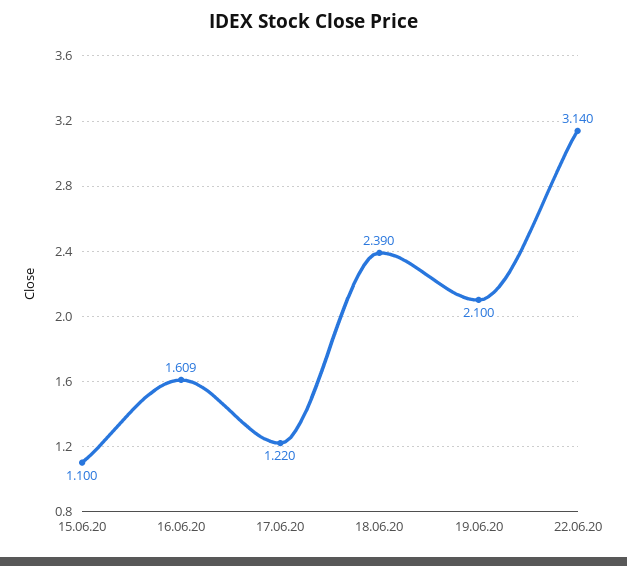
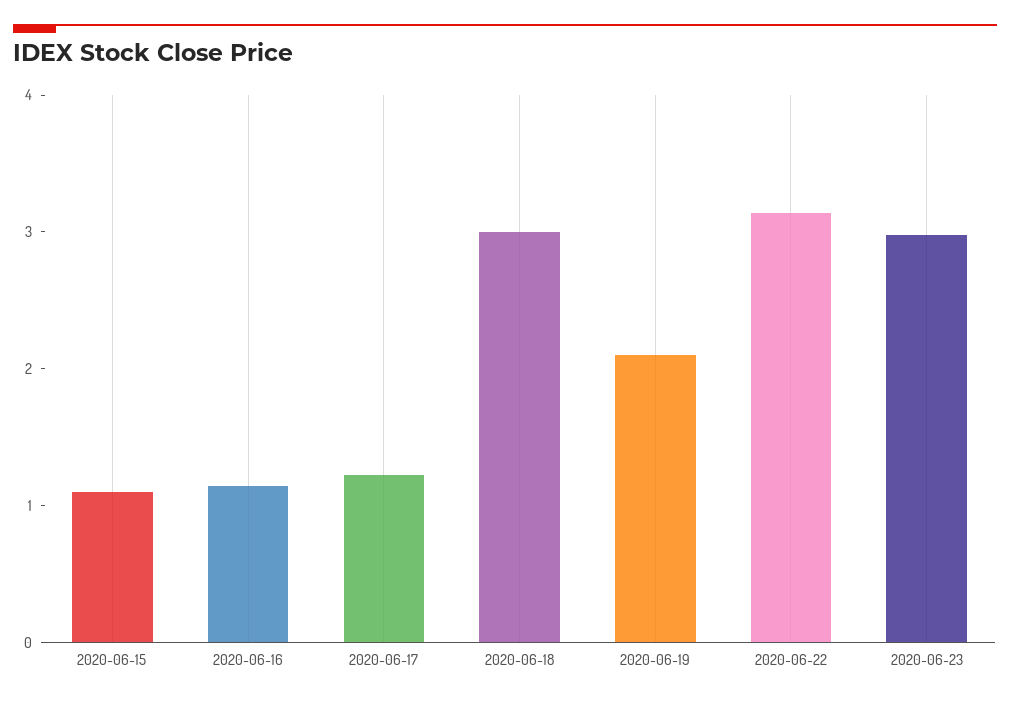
16.06.20: 1.609 -> 1.2
18.06.20: 2.39 -> 3
2020-06-23: none -> 3

